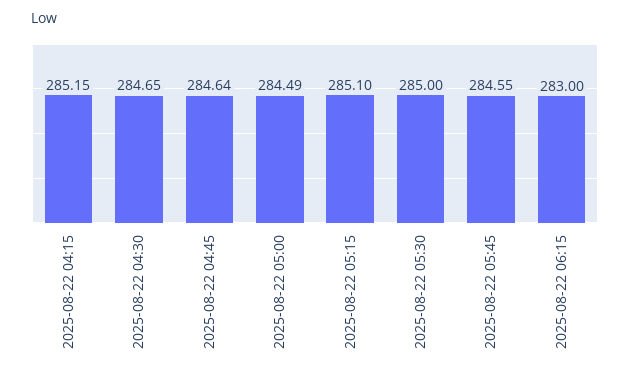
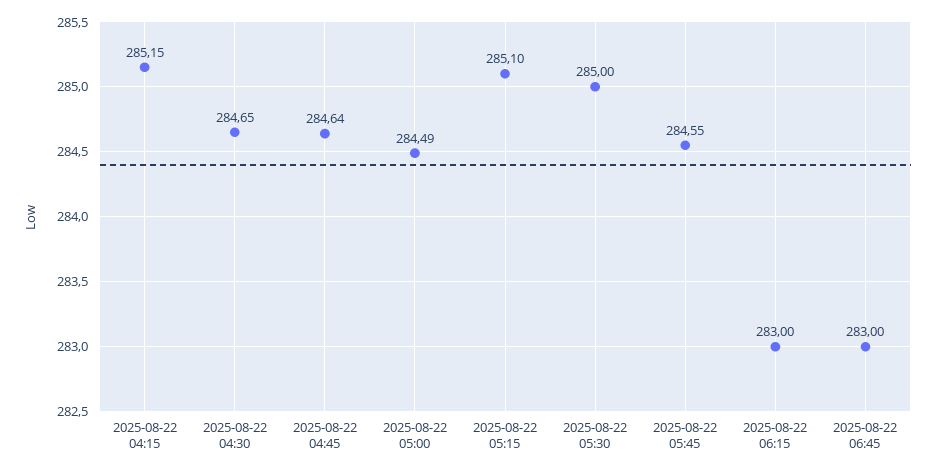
2025-08-22 06:45: none -> 283

